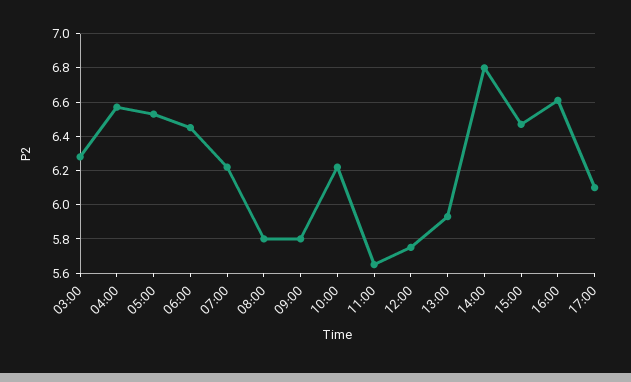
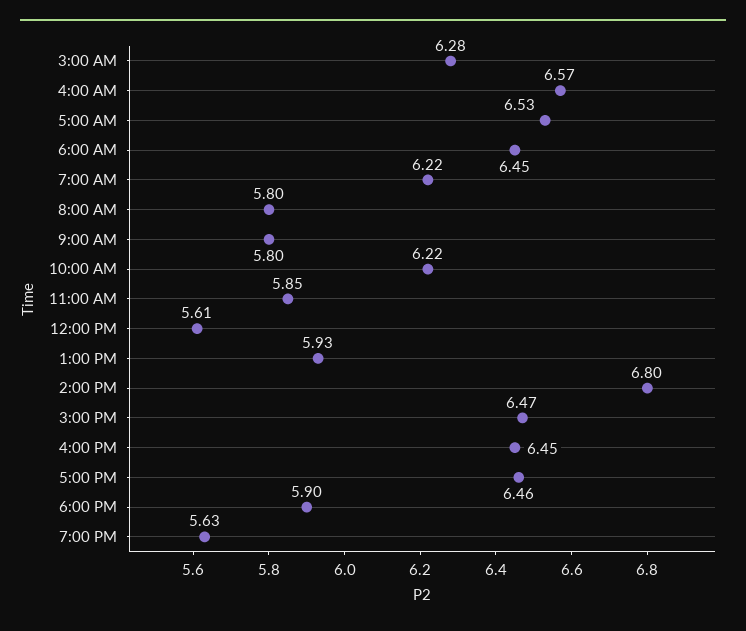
11:00: 5.65 -> 5.85
12:00: 5.75 -> 5.61
16:00: 6.6 -> 6.45
17:00: 6.1 -> 6.46
6:00 PM: none -> 5.9
7:00 PM: none -> 5.63

